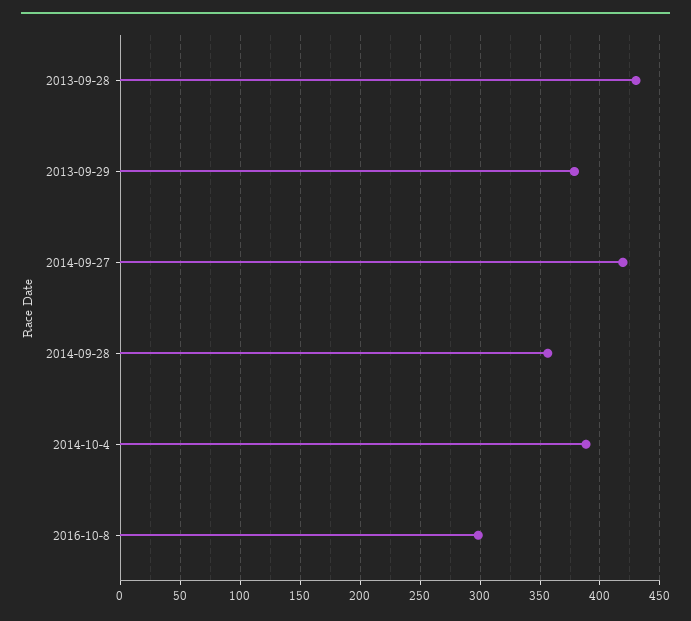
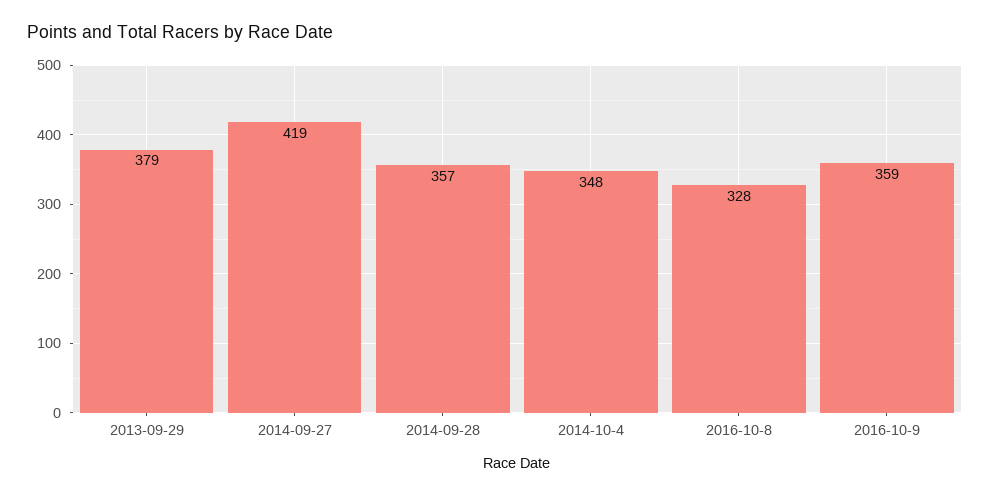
2013-09-28: 430 -> none
2014-10-4: 390 -> 348
2016-10-8: 300 -> 328
2016-10-9: none -> 359

